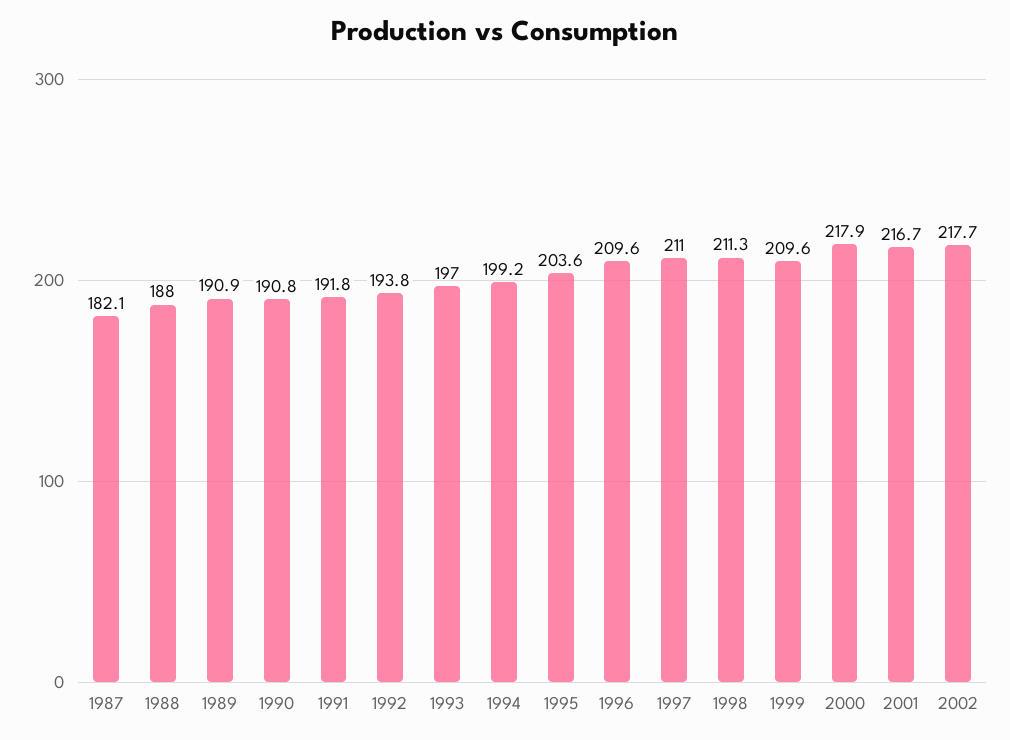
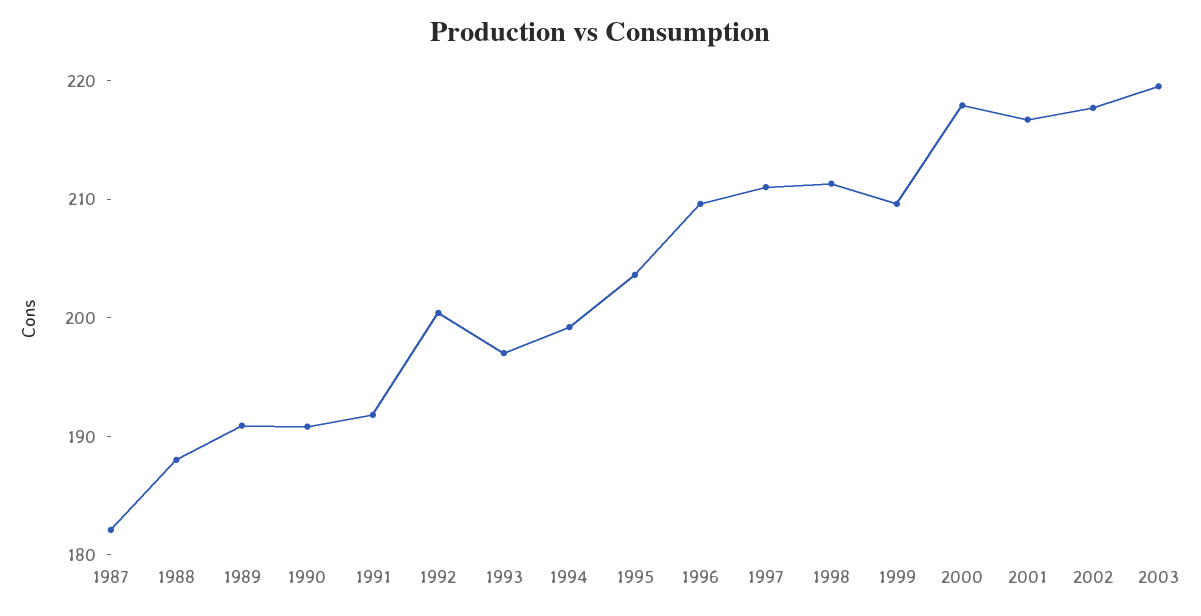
1992: 193.8 -> 200
2003: none -> 220

